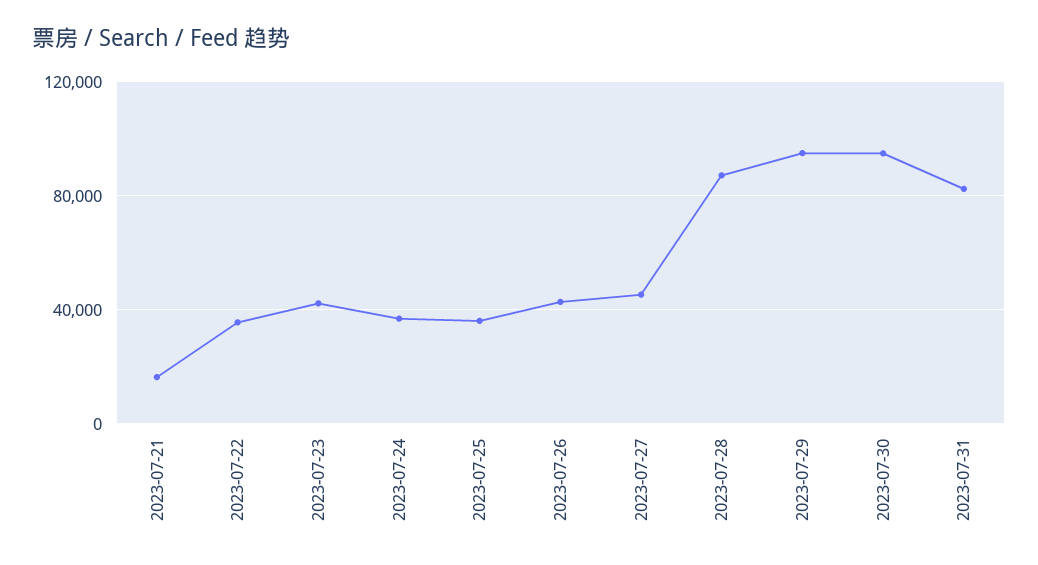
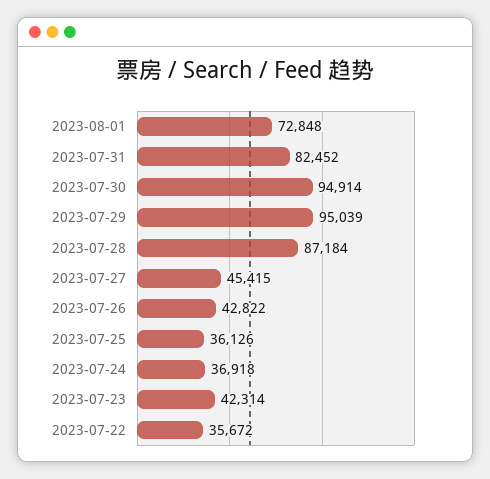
2023-07-21: 15000 -> none
2023-08-01: none -> 72848

